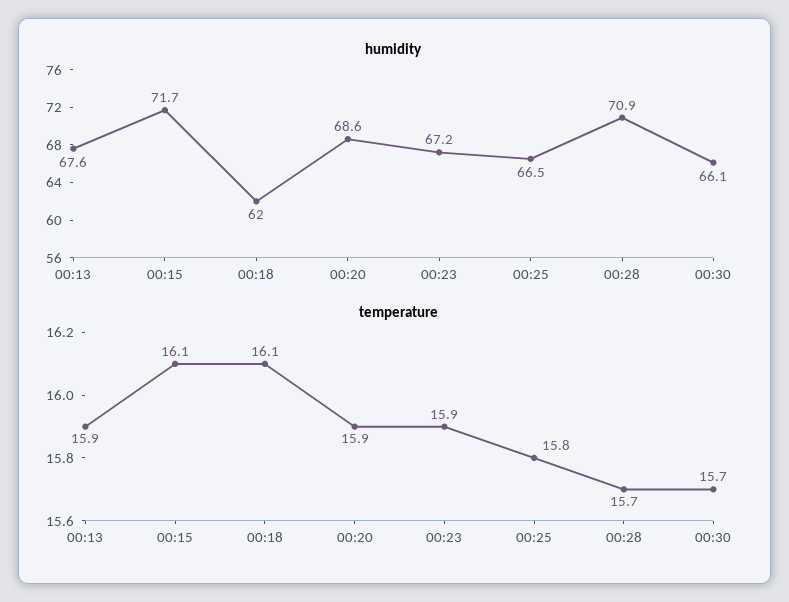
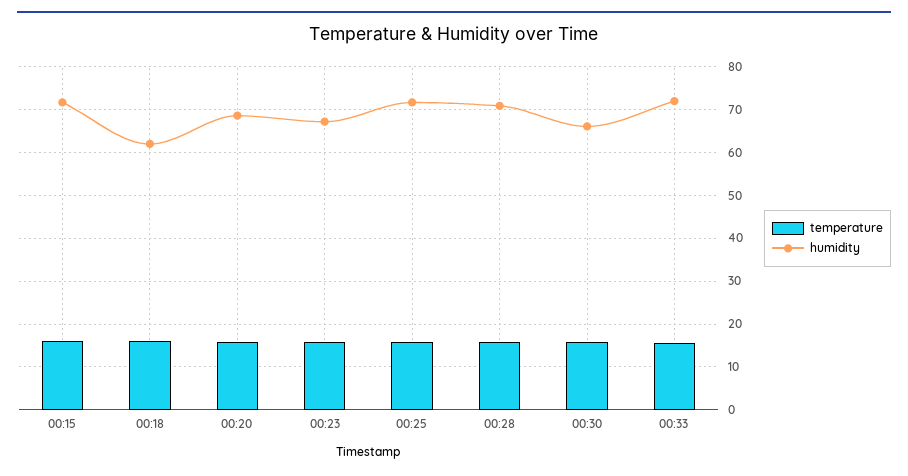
humidity, 00:13: 67.6 -> none
humidity, 00:25: 66.5 -> 72
temperature, 00:13: 15.9 -> none
temperature, 00:33: none -> 16
humidity, 00:33: none -> 72

